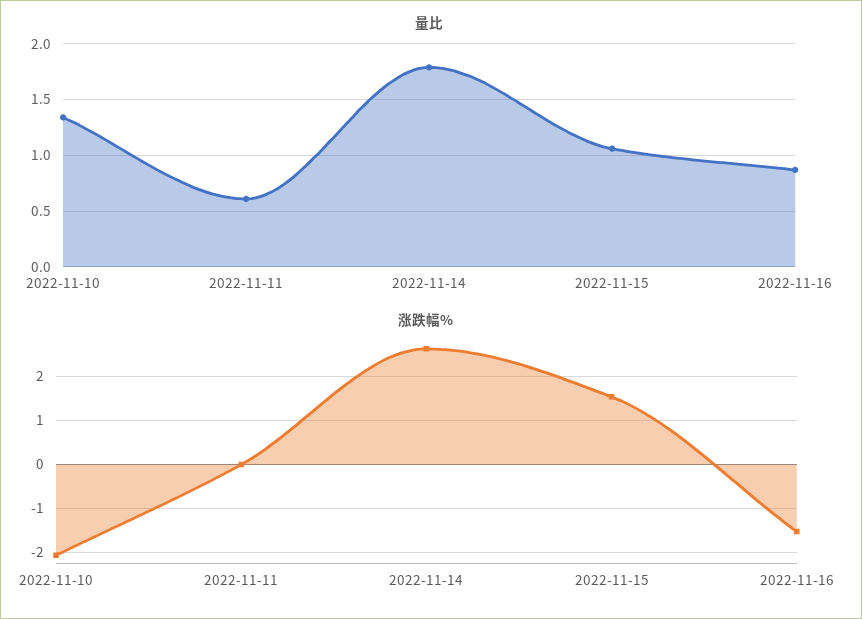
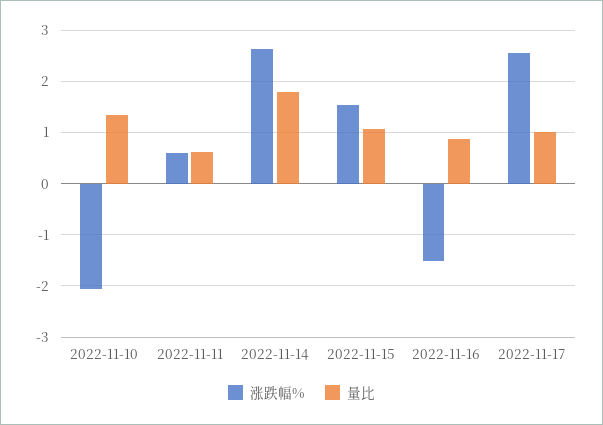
涨跌幅%, 2022-11-11: 0 -> 0.6
涨跌幅%, 2022-11-17: none -> 2.6
量比, 2022-11-17: none -> 1

